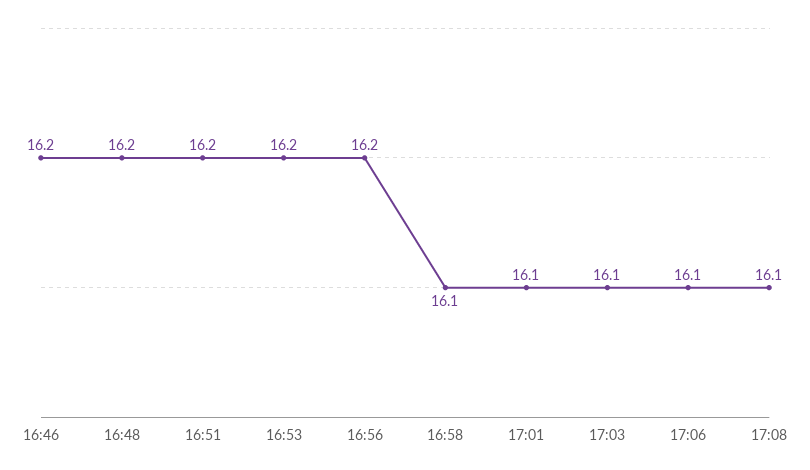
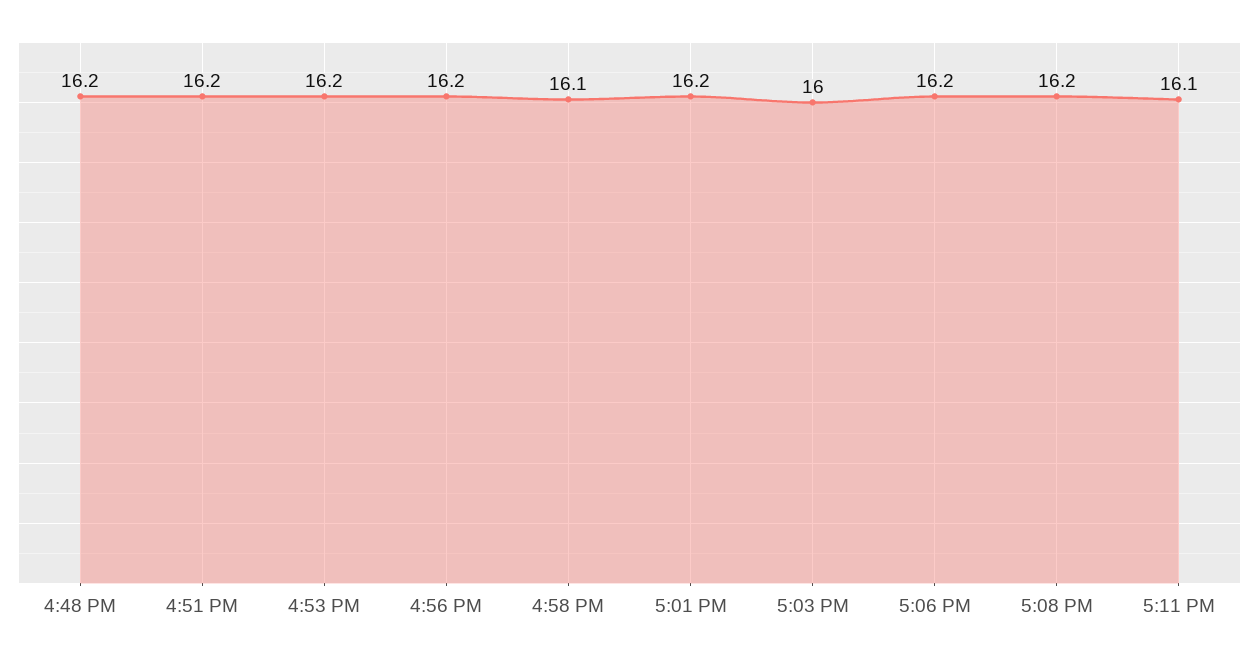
16:46: 16.2 -> none
17:01: 16.1 -> 16.2
17:03: 16.1 -> 16
17:06: 16.1 -> 16.2
17:08: 16.1 -> 16.2
5:11 PM: none -> 16.1

